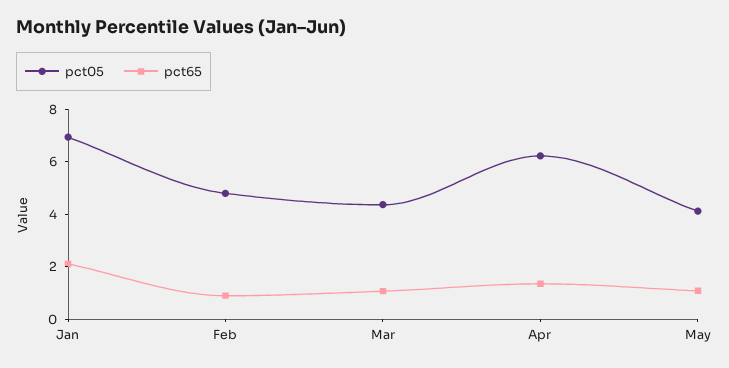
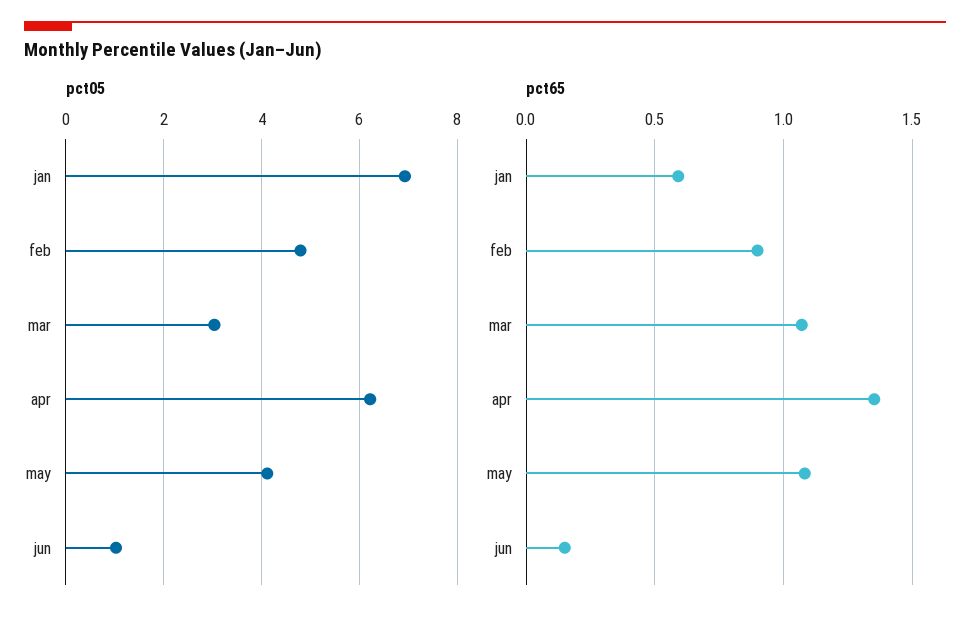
pct65, Jan: 2 -> 0.6
pct05, Mar: 4.5 -> 3
pct05, jun: none -> 1
pct65, jun: none -> 0.15

